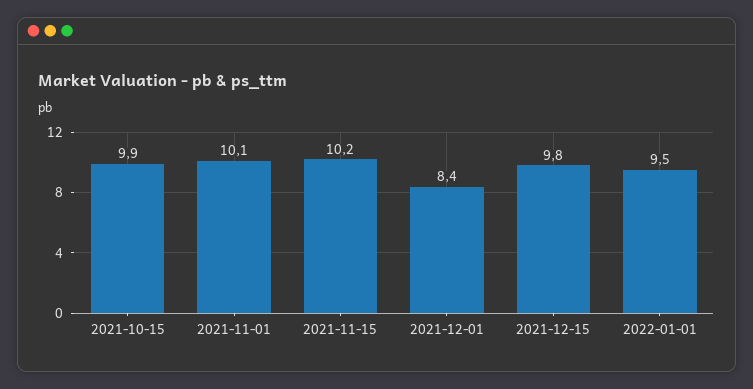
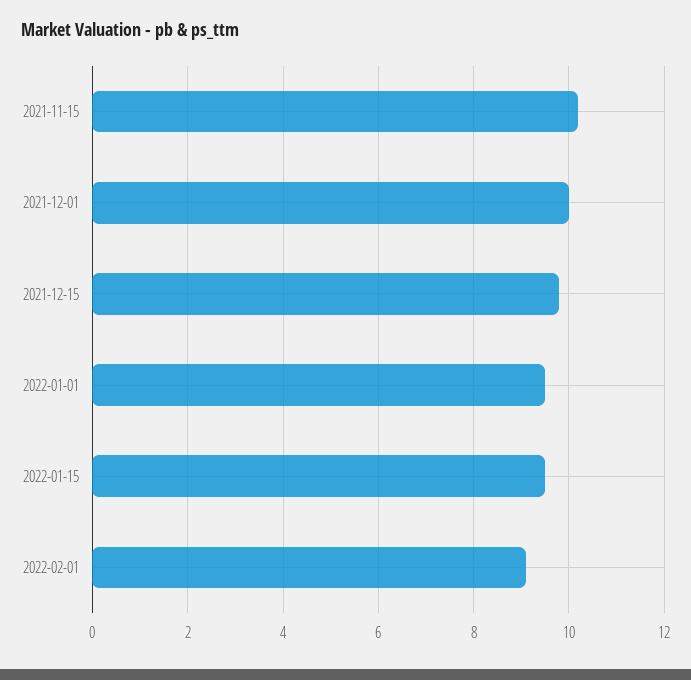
2021-10-15: 9.9 -> none
2021-11-01: 10.1 -> none
2021-12-01: 8.4 -> 10
2022-01-15: none -> 9.5
2022-02-01: none -> 9

